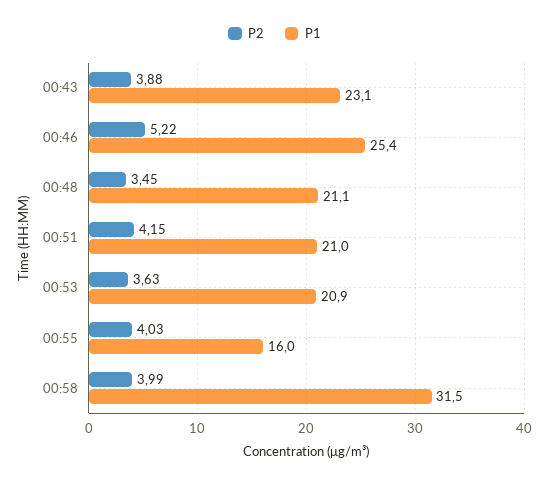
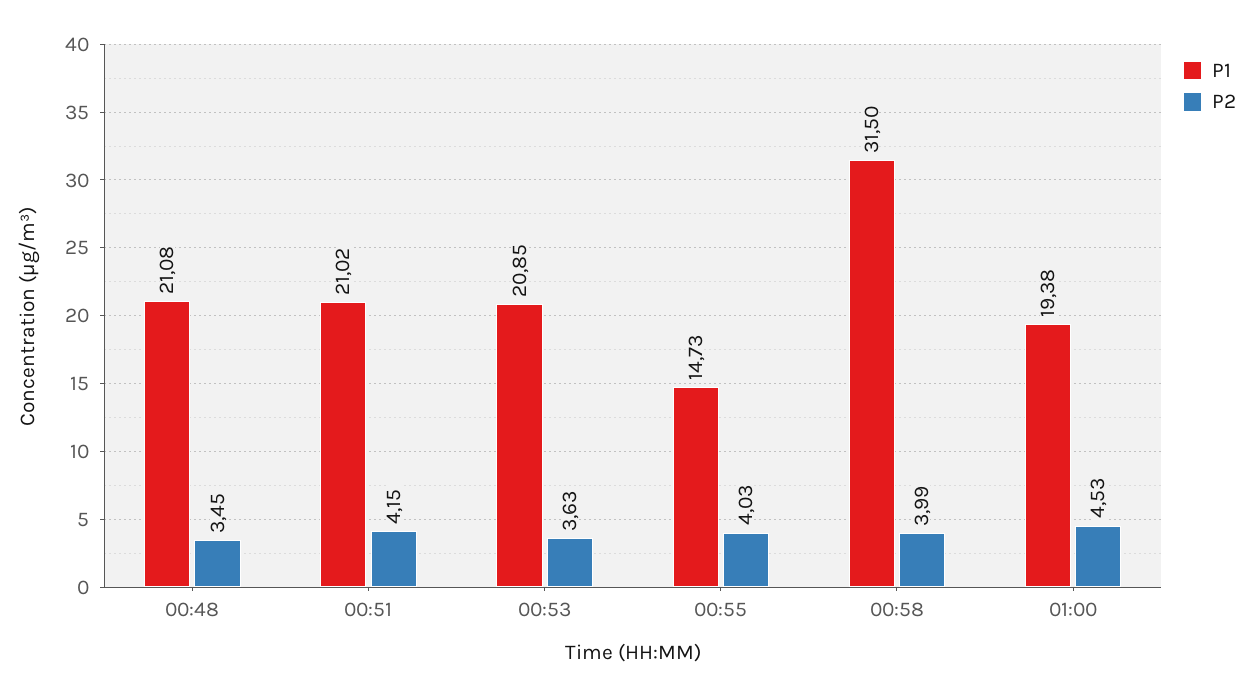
P2, 00:43: 3.88 -> none
P1, 00:43: 23.1 -> none
P2, 00:46: 5.22 -> none
P1, 00:46: 25.4 -> none
P1, 00:55: 16 -> 14.73
P1, 01:00: none -> 19.38
P2, 01:00: none -> 4.53

